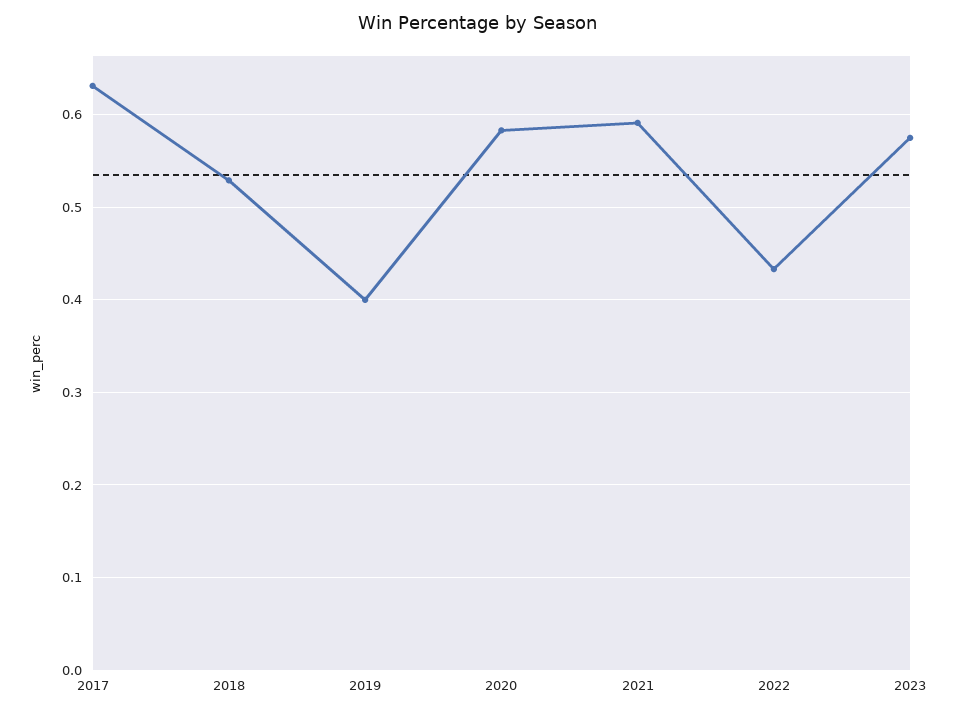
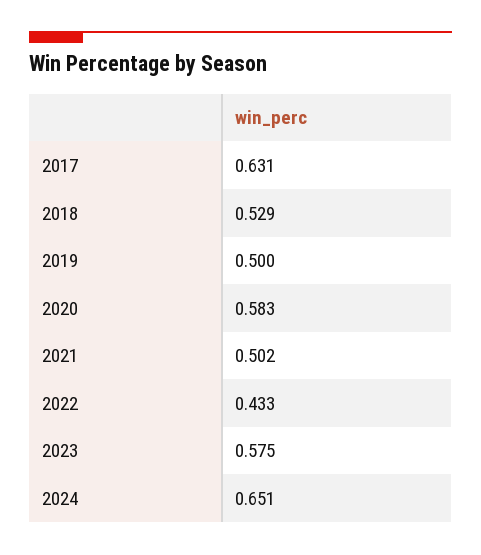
2019: 0.4 -> 0.5
2021: 0.59 -> 0.502
2024: none -> 0.651

